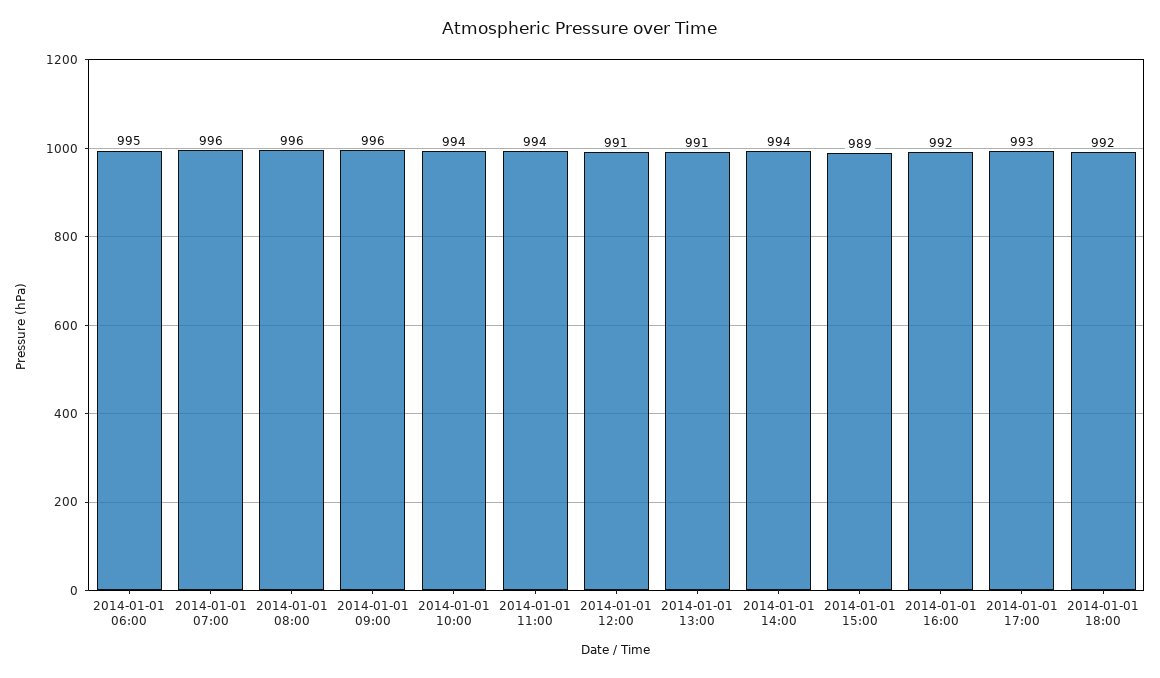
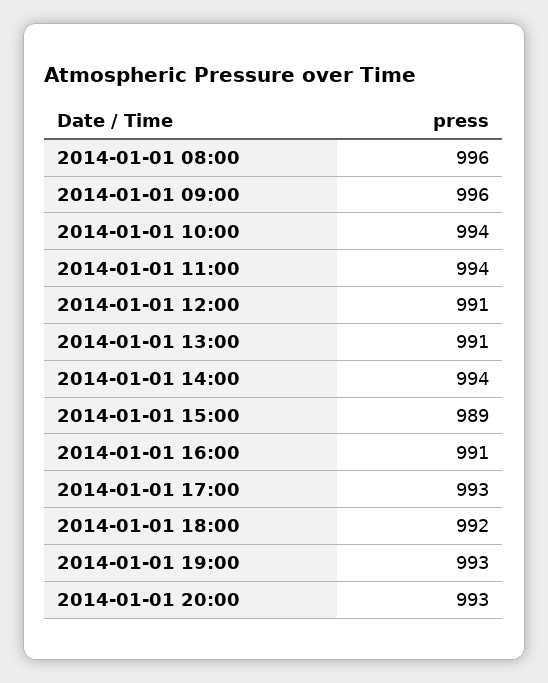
2014-01-01 06:00: 995 -> none
2014-01-01 07:00: 996 -> none
2014-01-01 16:00: 992 -> 991
2014-01-01 19:00: none -> 993
2014-01-01 20:00: none -> 993

